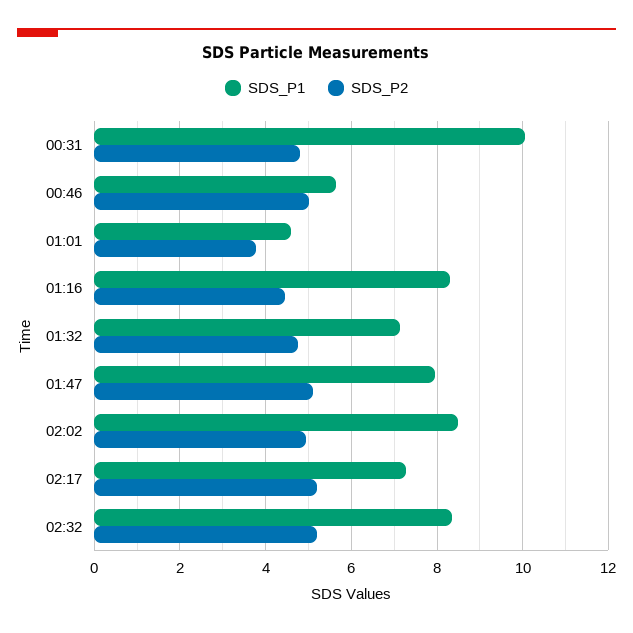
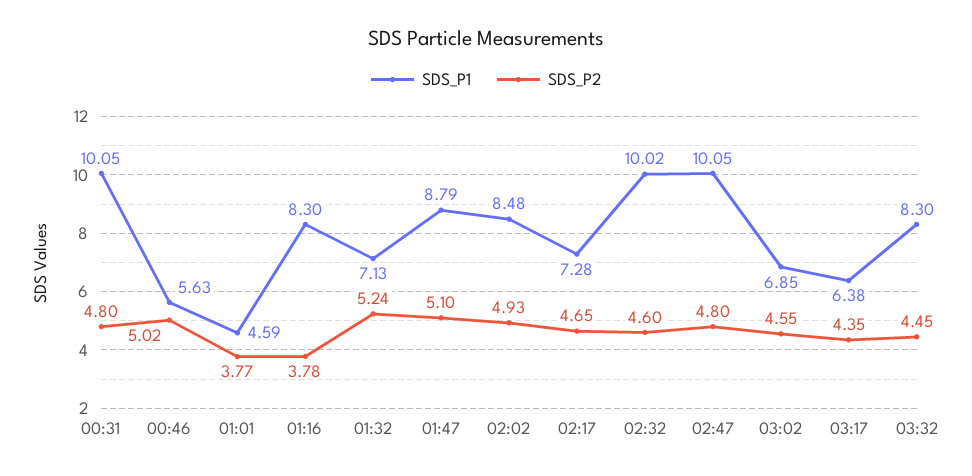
SDS_P2, 01:16: 4.4 -> 3.78
SDS_P2, 01:32: 4.8 -> 5.24
SDS_P1, 01:47: 8 -> 8.79
SDS_P2, 02:17: 5.2 -> 4.65
SDS_P1, 02:32: 8.4 -> 10.02
SDS_P2, 02:32: 5.2 -> 4.6
SDS_P1, 02:47: none -> 10.05
SDS_P2, 02:47: none -> 4.8
SDS_P1, 03:02: none -> 6.85
SDS_P2, 03:02: none -> 4.55
SDS_P1, 03:17: none -> 6.38
SDS_P2, 03:17: none -> 4.35
SDS_P1, 03:32: none -> 8.3
SDS_P2, 03:32: none -> 4.45

